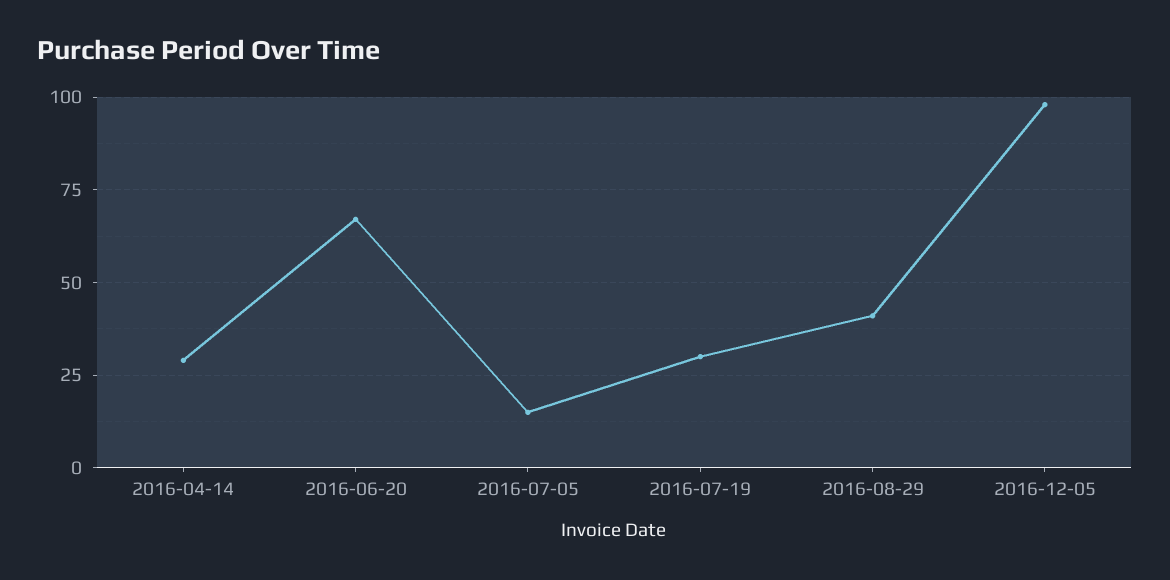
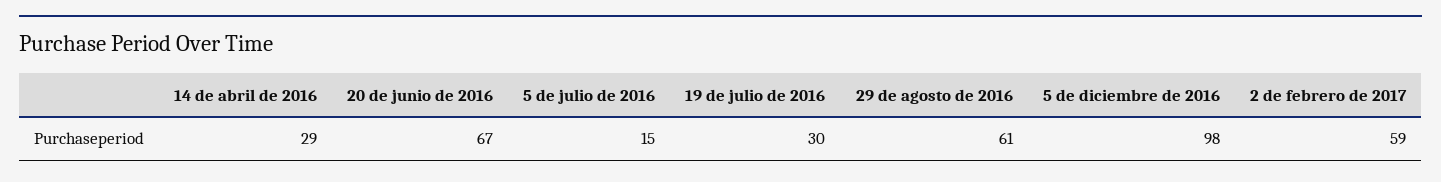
2016-08-29: 40 -> 61
2 de febrero de 2017: none -> 59

